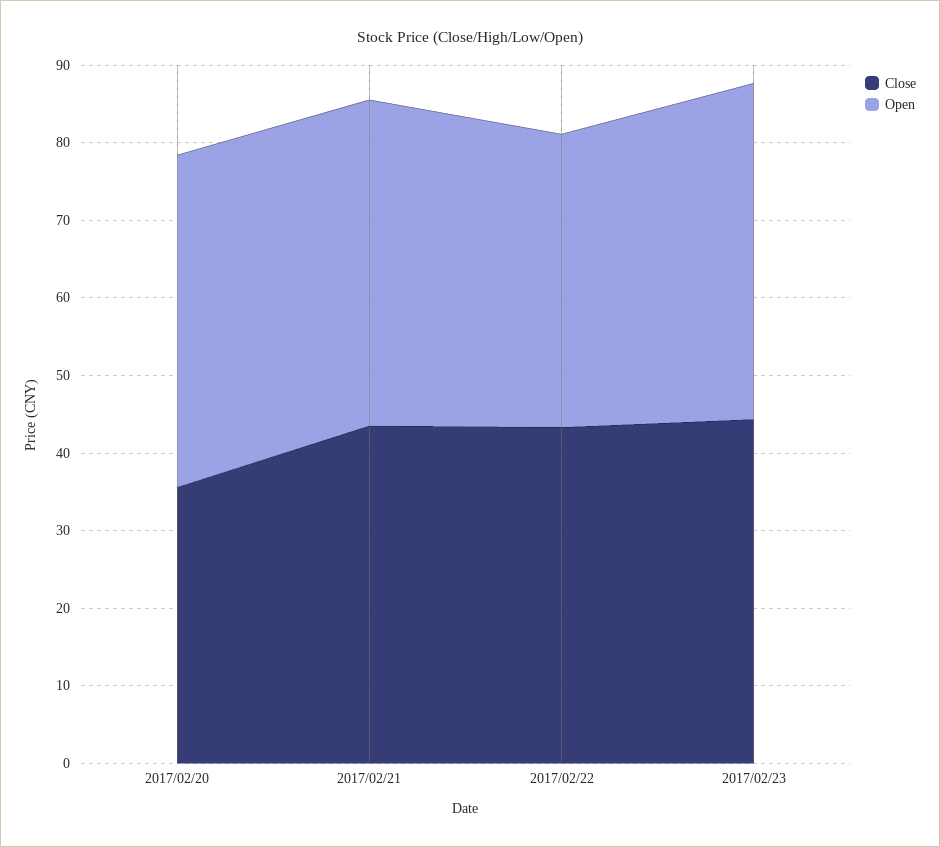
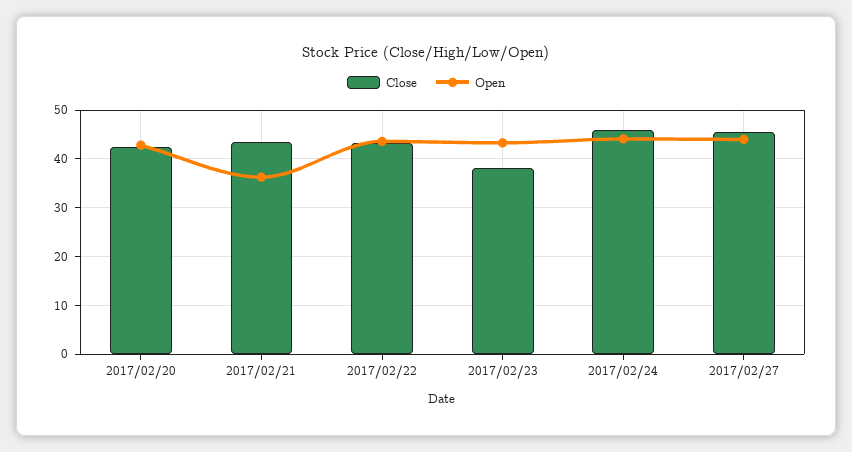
Close, 2017/02/20: 36 -> 42
Open, 2017/02/21: 42 -> 36
Open, 2017/02/22: 38 -> 44
Close, 2017/02/23: 44 -> 38
Close, 2017/02/24: none -> 46
Open, 2017/02/24: none -> 44
Close, 2017/02/27: none -> 46
Open, 2017/02/27: none -> 44

